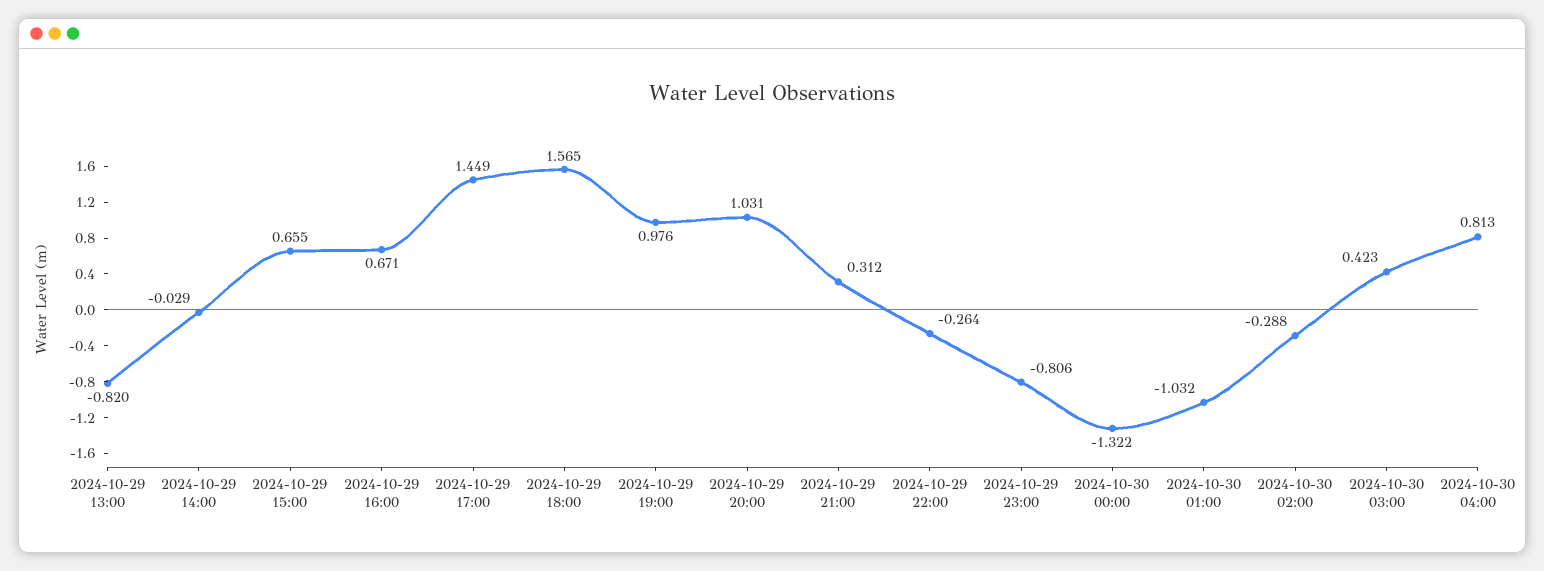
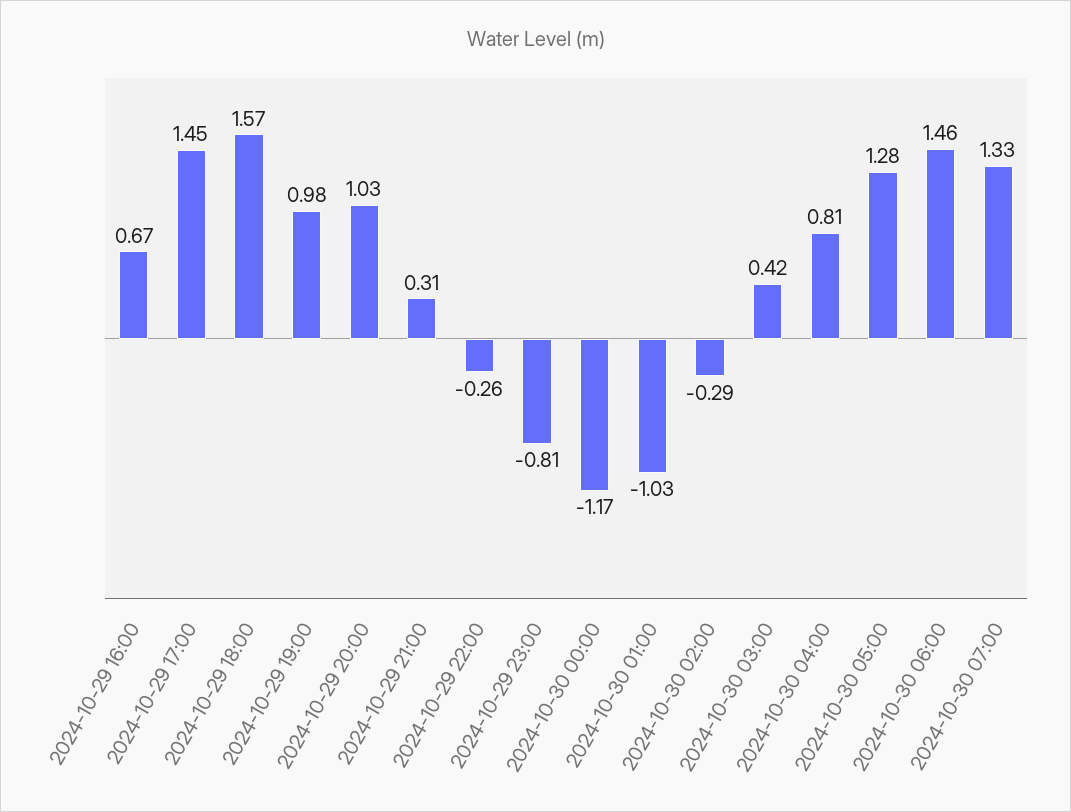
2024-10-29 13:00: -0.82 -> none
2024-10-29 14:00: -0.029 -> none
2024-10-29 15:00: 0.655 -> none
2024-10-30 00:00: -1.322 -> -1.17
2024-10-30 05:00: none -> 1.28
2024-10-30 06:00: none -> 1.46
2024-10-30 07:00: none -> 1.33

